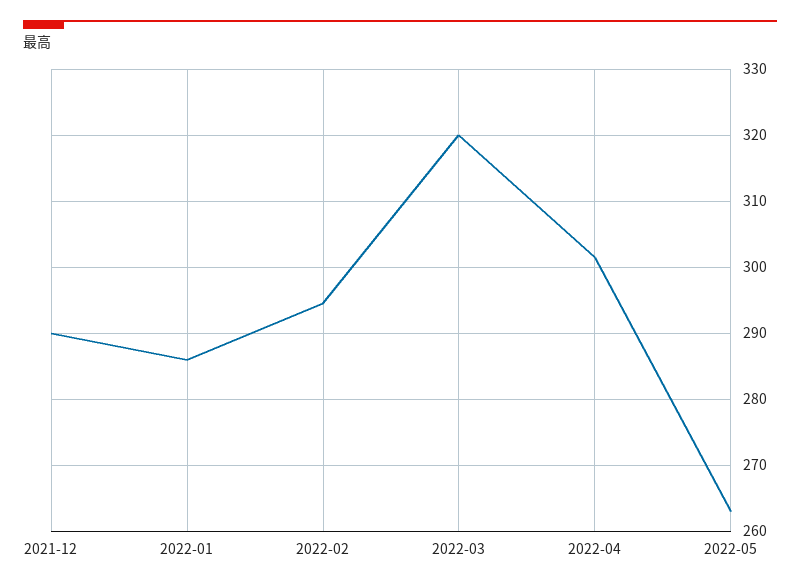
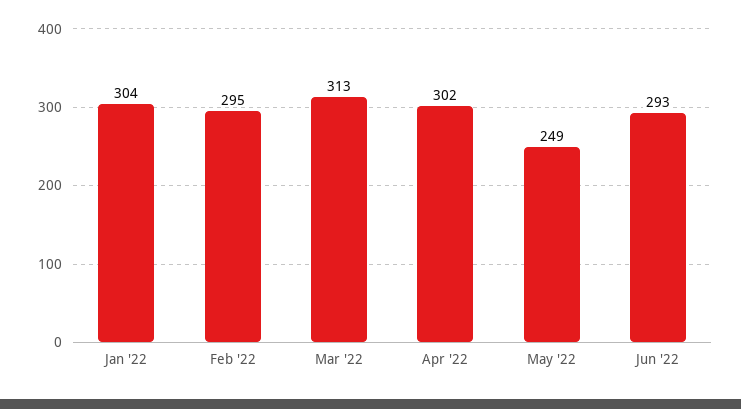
2021-12: 290 -> none
2022-01: 286 -> 304
2022-03: 320 -> 313
2022-05: 263 -> 249
Jun '22: none -> 293

